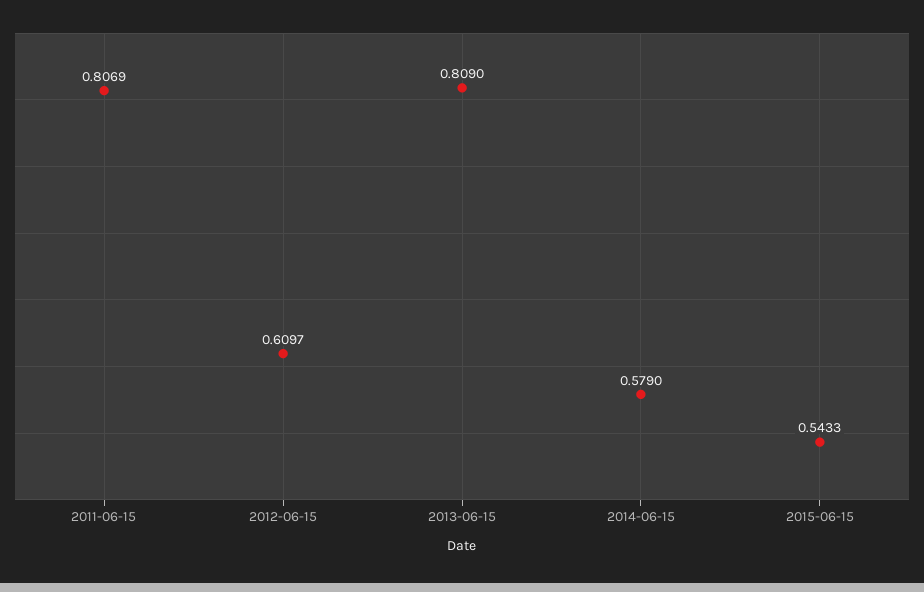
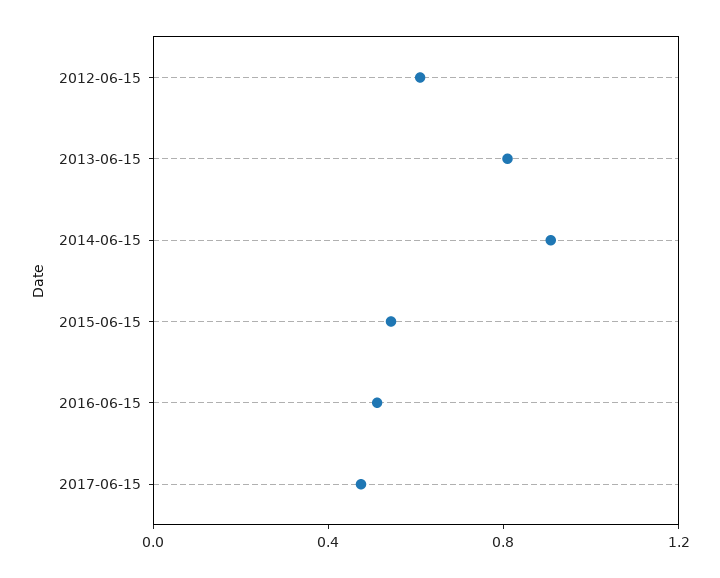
2011-06-15: 0.8069 -> none
2014-06-15: 0.579 -> 0.9
2016-06-15: none -> 0.5
2017-06-15: none -> 0.5

